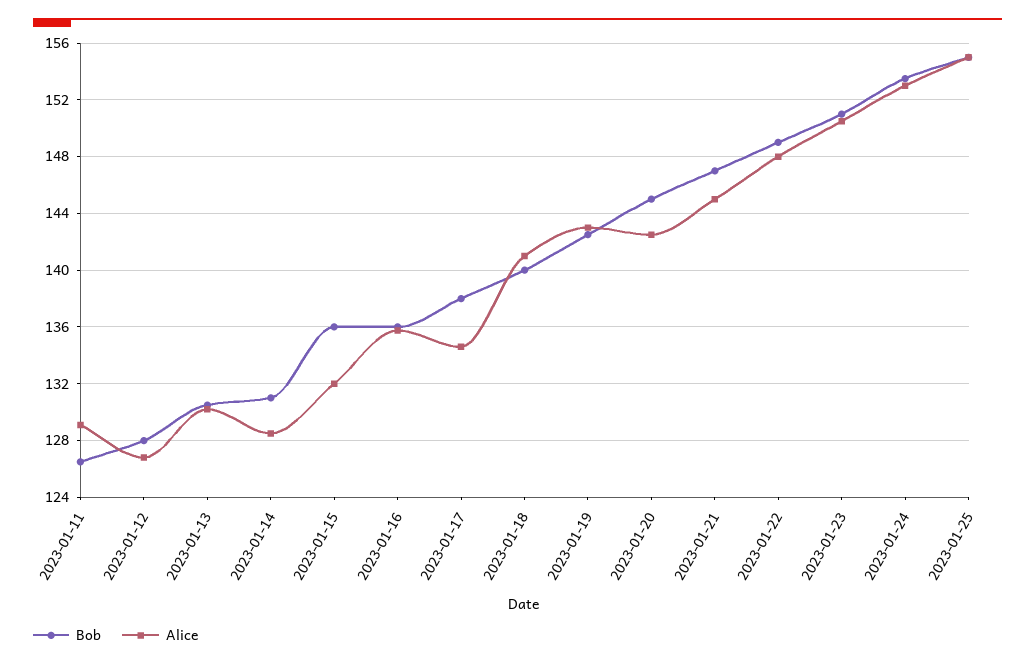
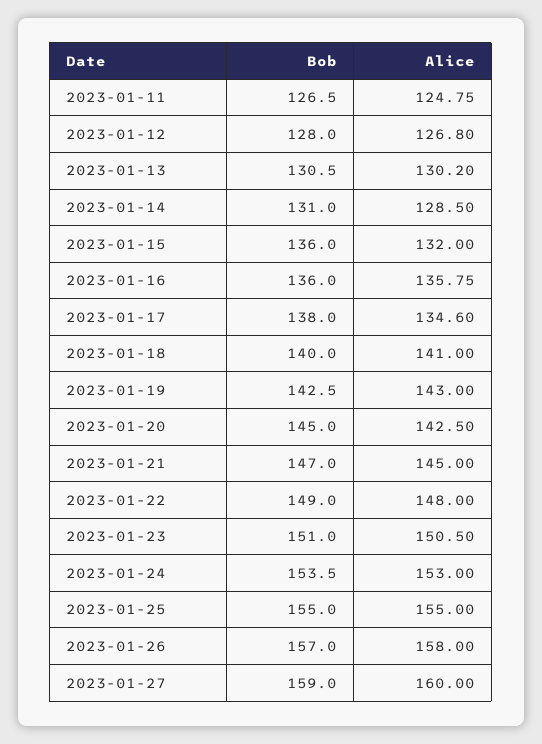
Alice, 2023-01-11: 129 -> 124.75
Bob, 2023-01-26: none -> 157
Alice, 2023-01-26: none -> 158
Bob, 2023-01-27: none -> 159
Alice, 2023-01-27: none -> 160

